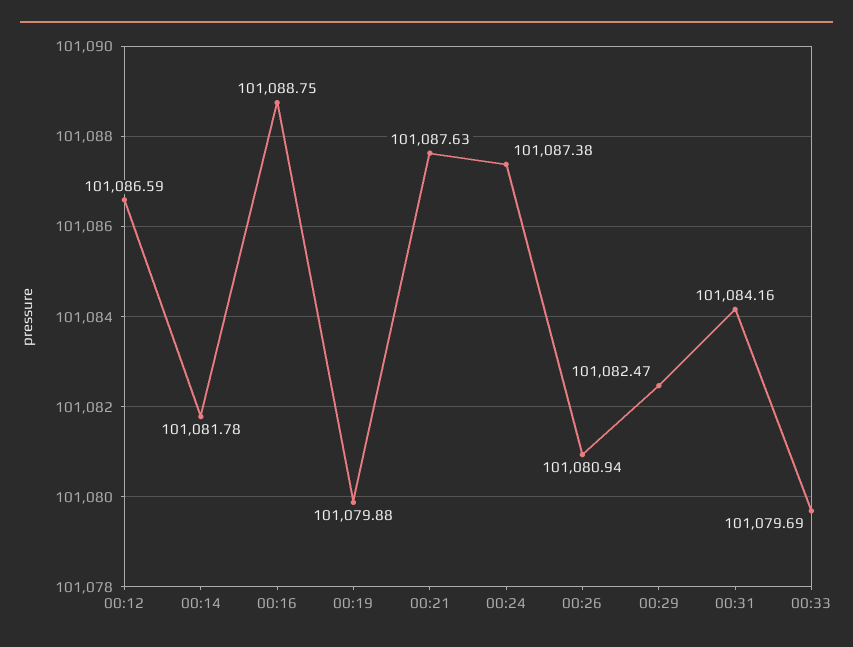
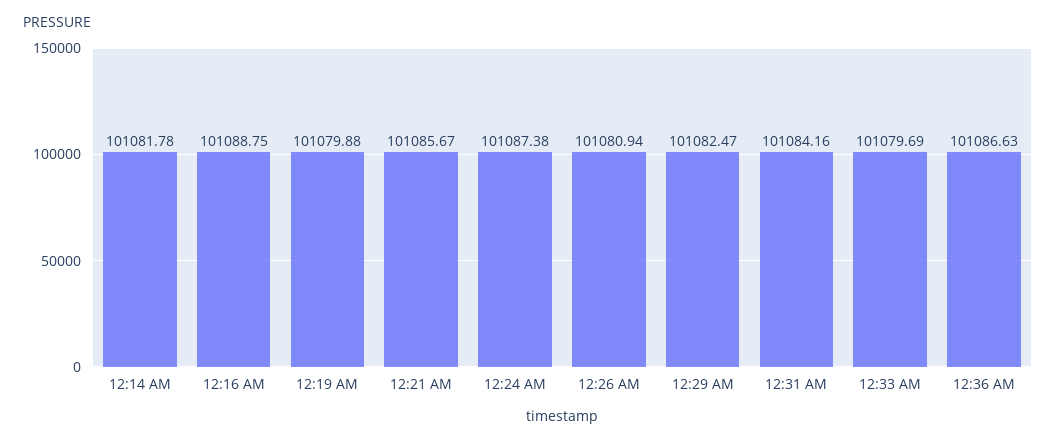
00:12: 101086.59 -> none
00:21: 101087.63 -> 101085.67
12:36 AM: none -> 101086.63

